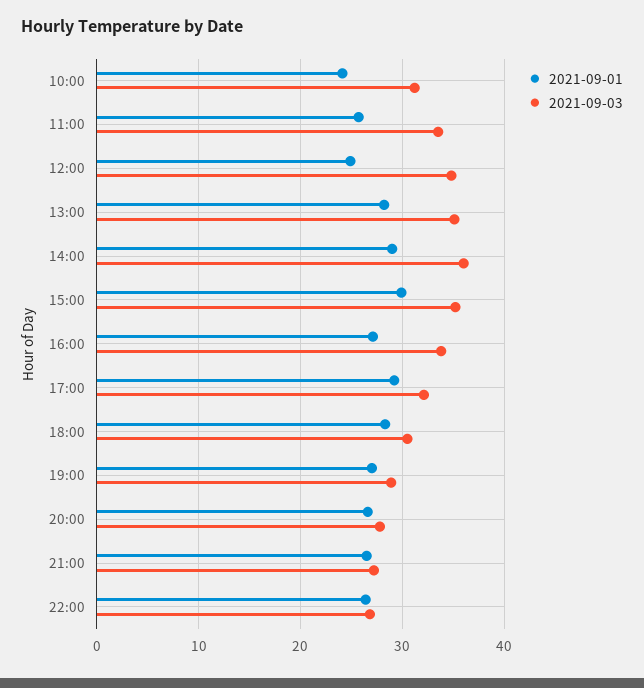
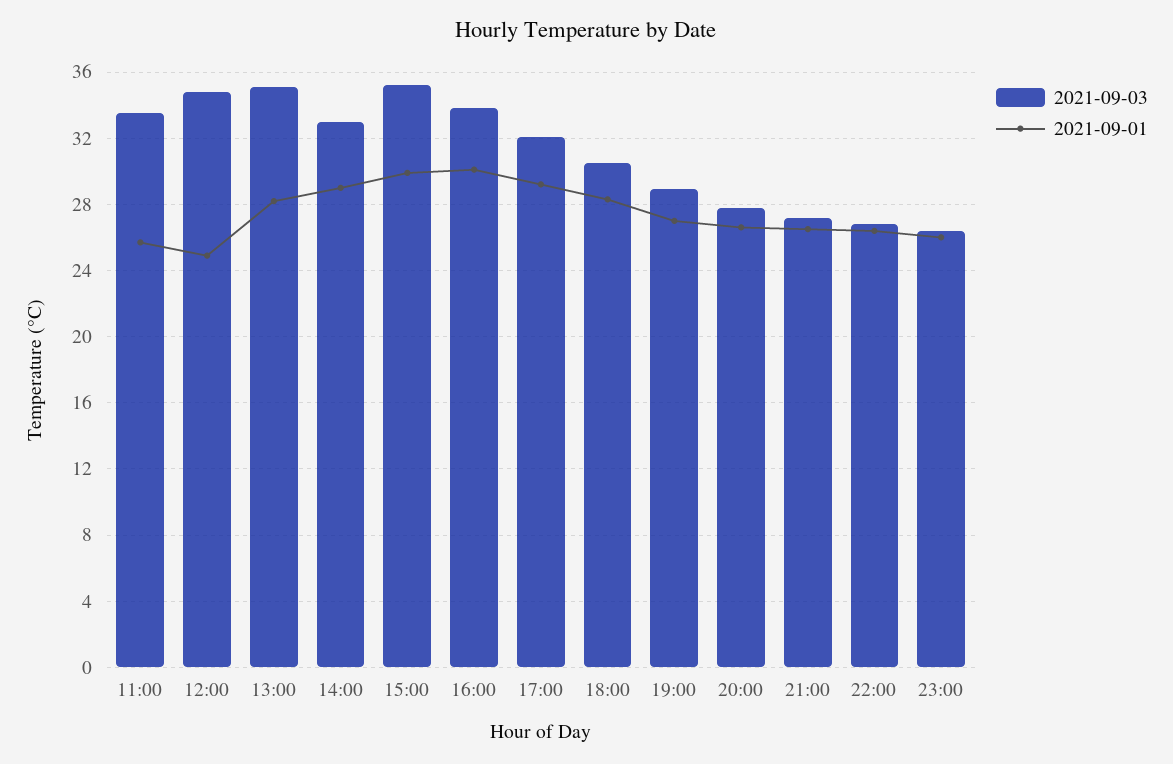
2021-09-01, 10:00: 24 -> none
2021-09-03, 10:00: 31 -> none
2021-09-03, 14:00: 36 -> 33
2021-09-01, 16:00: 27 -> 30
2021-09-03, 23:00: none -> 26.5
2021-09-01, 23:00: none -> 26

